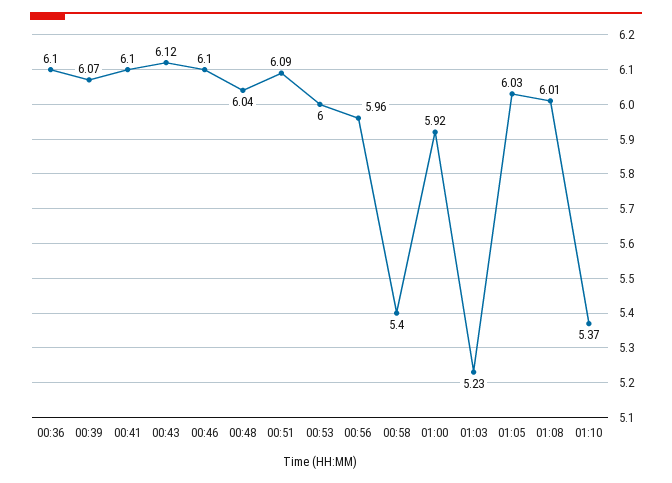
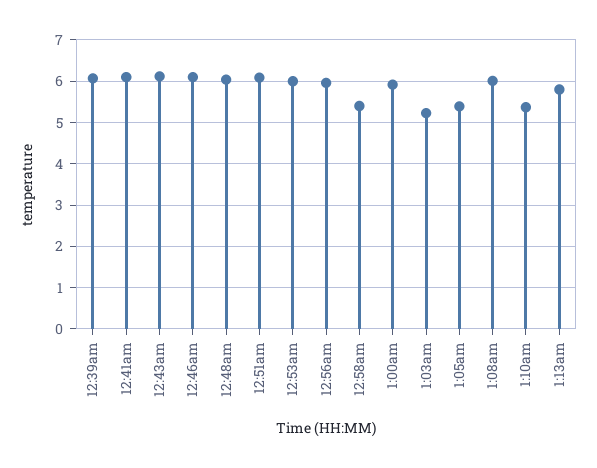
00:36: 6.1 -> none
01:05: 6.03 -> 5.4
1:13am: none -> 5.8

